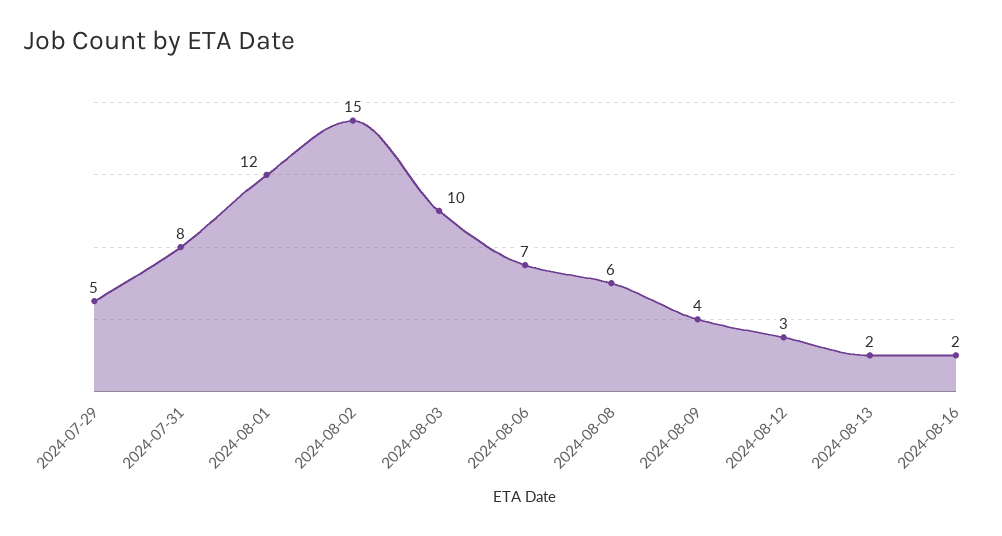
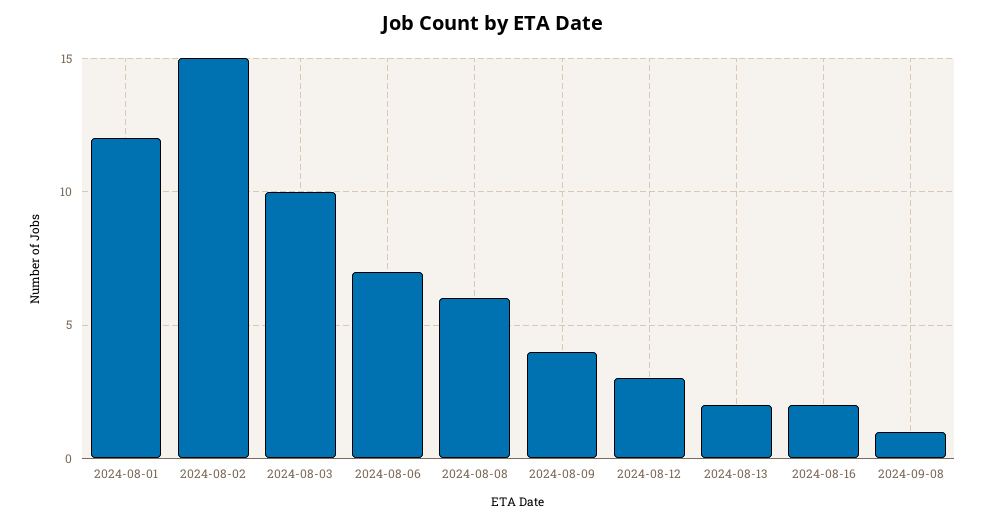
2024-07-29: 5 -> none
2024-07-31: 8 -> none
2024-09-08: none -> 1

